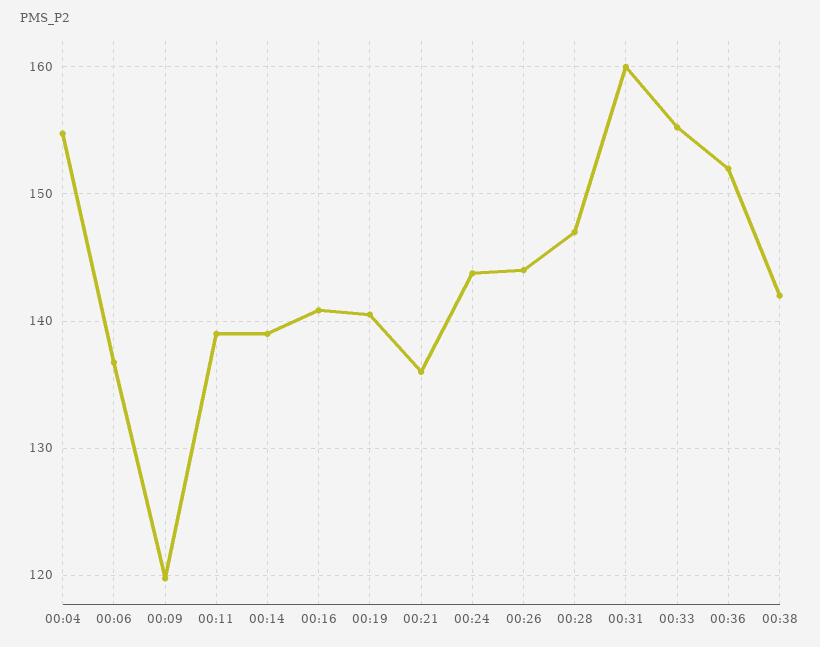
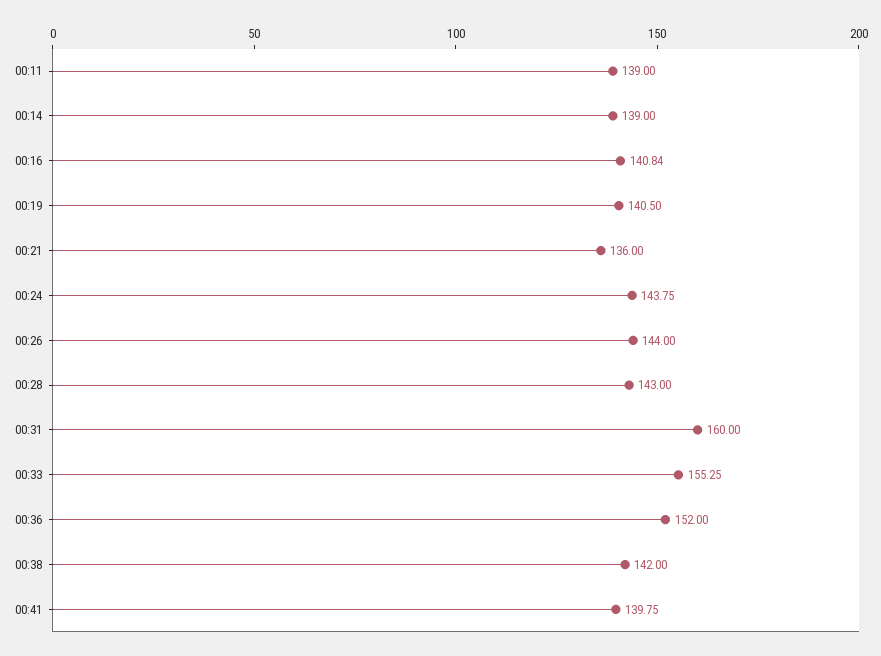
00:04: 155 -> none
00:06: 137 -> none
00:09: 120 -> none
00:28: 147 -> 143
00:41: none -> 139.75

